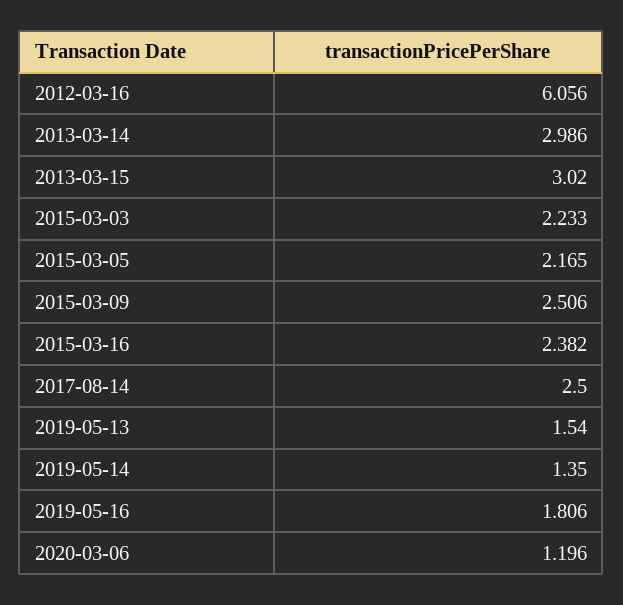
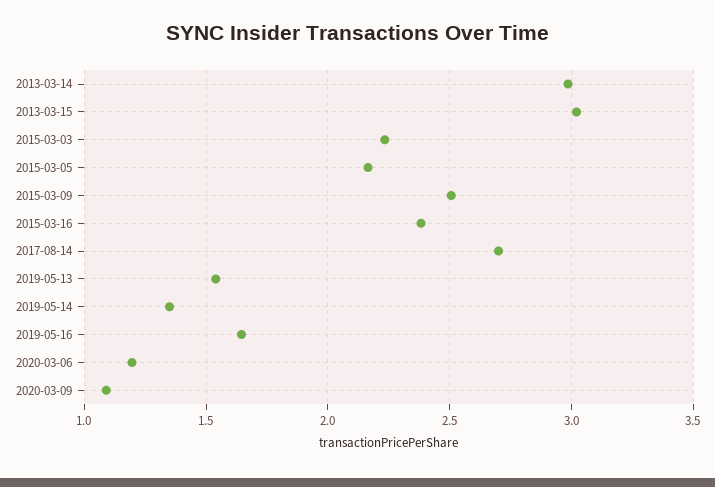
2012-03-16: 6.056 -> none
2017-08-14: 2.5 -> 2.7
2019-05-16: 1.806 -> 1.65
2020-03-09: none -> 1.1

